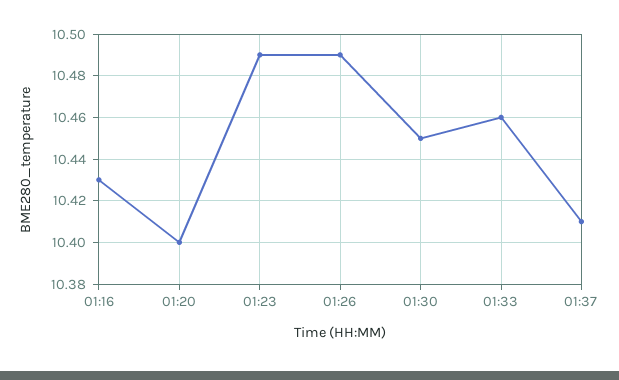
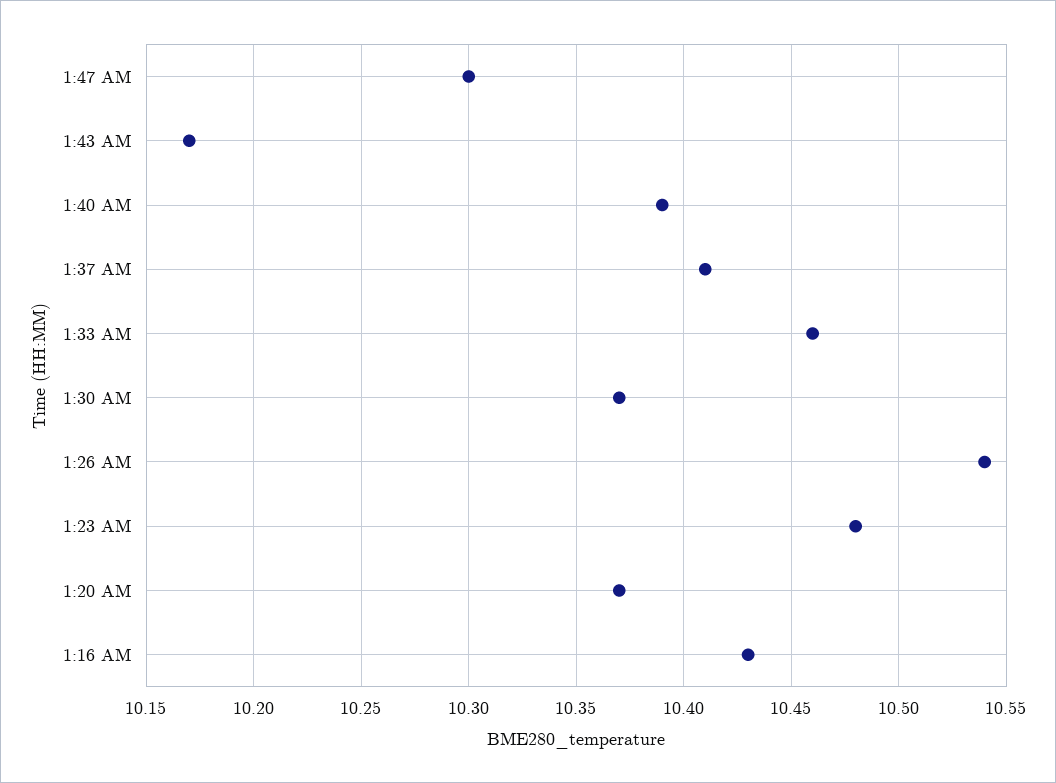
01:20: 10.4 -> 10.37
01:23: 10.49 -> 10.48
01:26: 10.49 -> 10.54
01:30: 10.45 -> 10.37
1:47 AM: none -> 10.3
1:43 AM: none -> 10.17
1:40 AM: none -> 10.39

